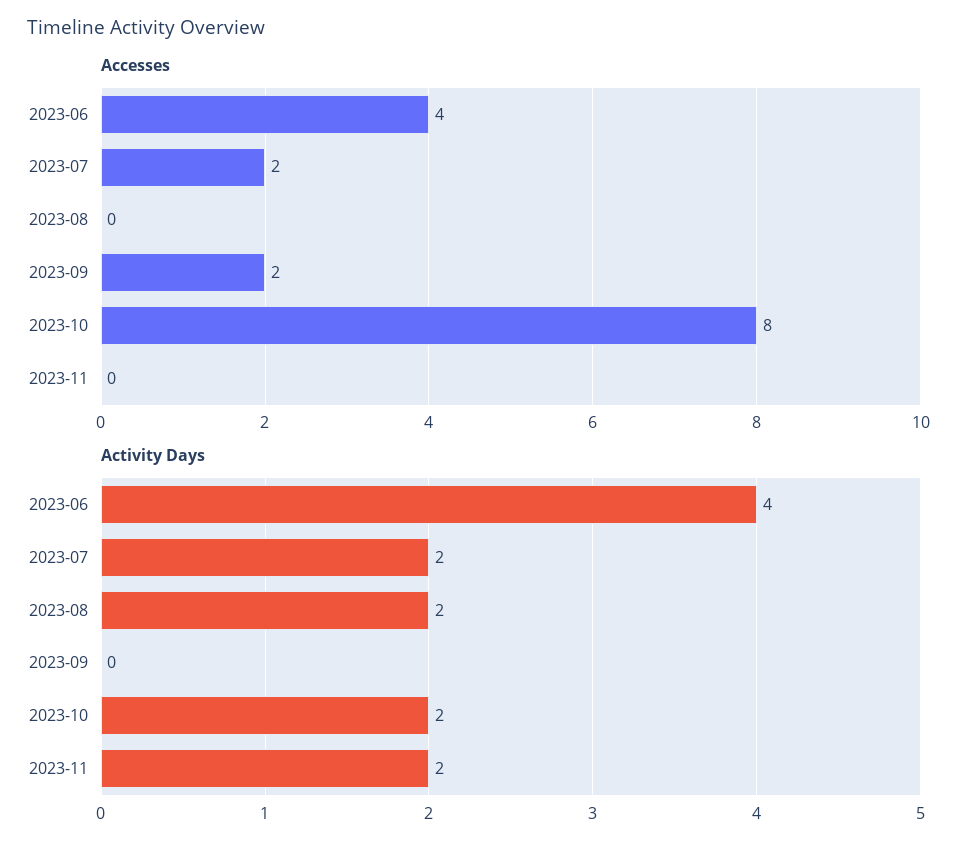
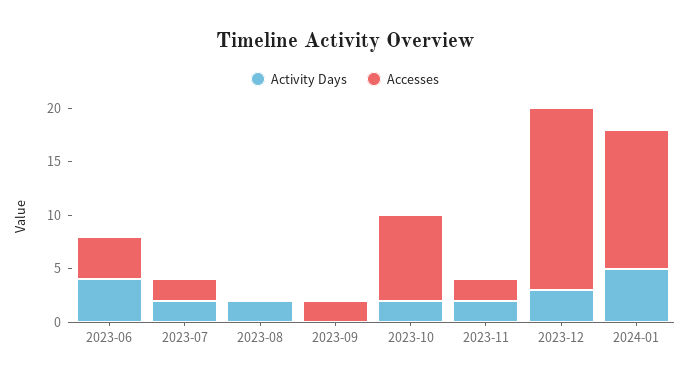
Accesses, 2023-11: 0 -> 2
Activity Days, 2023-12: none -> 3
Accesses, 2023-12: none -> 17
Activity Days, 2024-01: none -> 5
Accesses, 2024-01: none -> 13

